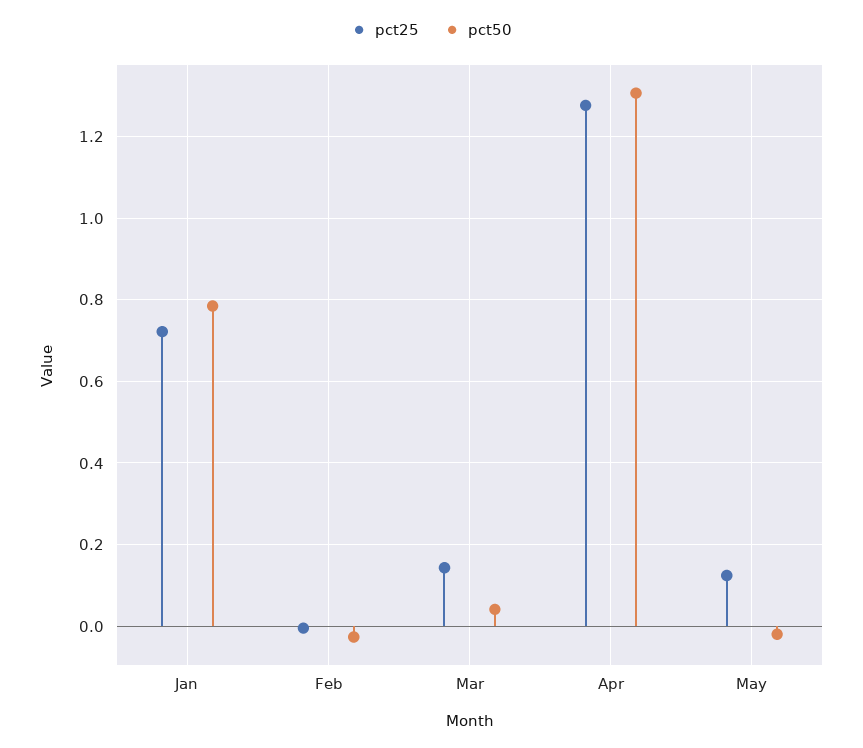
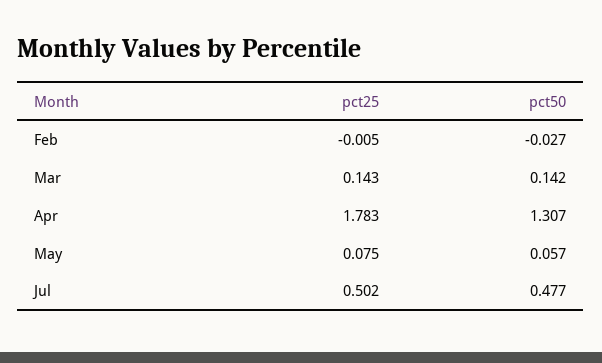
pct25, Jan: 0.72 -> none
pct50, Jan: 0.78 -> none
pct50, Mar: 0.04 -> 0.142
pct25, Apr: 1.28 -> 1.783
pct25, May: 0.12 -> 0.075
pct50, May: -0.02 -> 0.057
pct25, Jul: none -> 0.502
pct50, Jul: none -> 0.477

